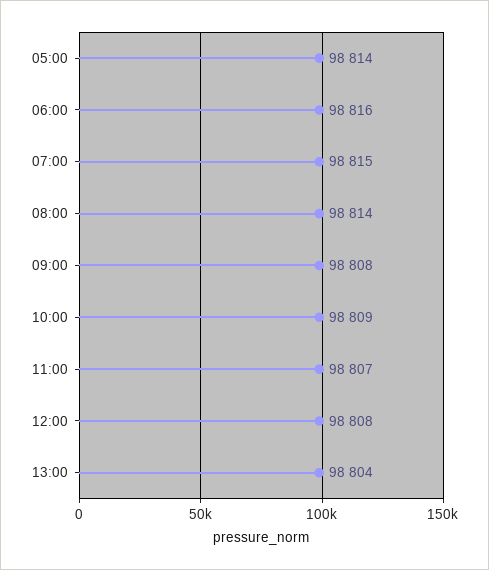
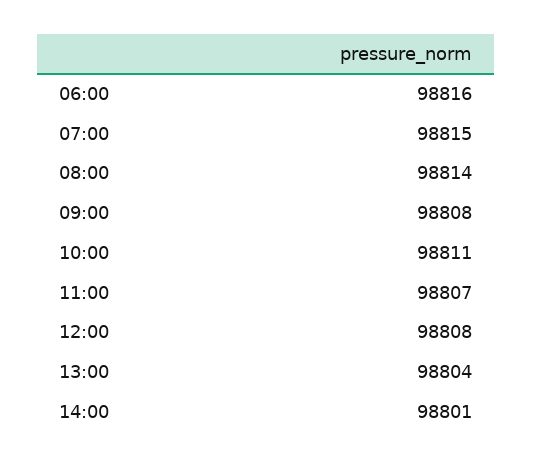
05:00: 98814 -> none
10:00: 98809 -> 98811
14:00: none -> 98801

